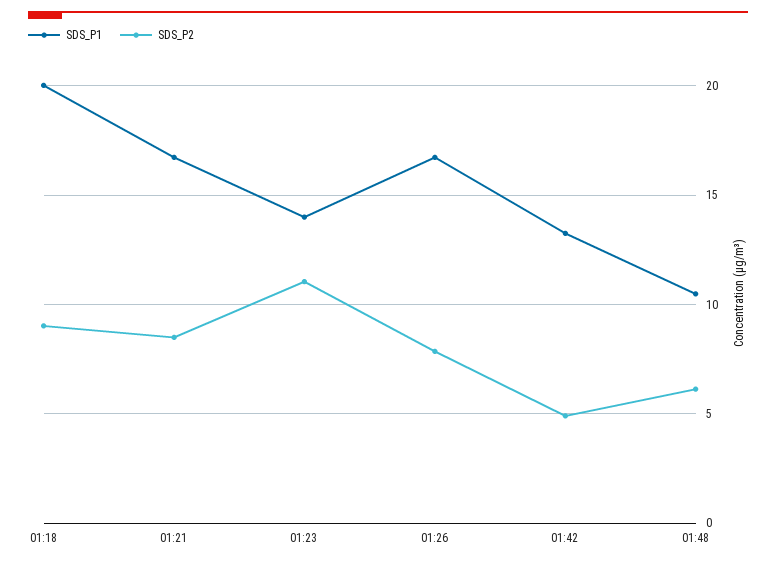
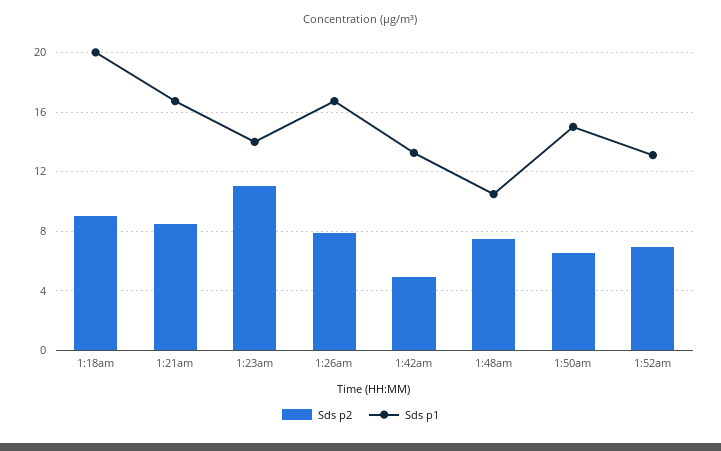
SDS_P2, 01:48: 6 -> 7.5
SDS_P2, 1:50am: none -> 6.5
SDS_P1, 1:50am: none -> 15
SDS_P2, 1:52am: none -> 7
SDS_P1, 1:52am: none -> 13

